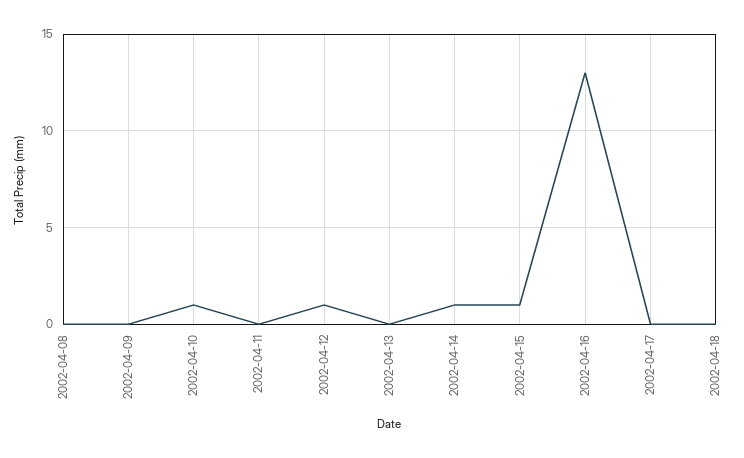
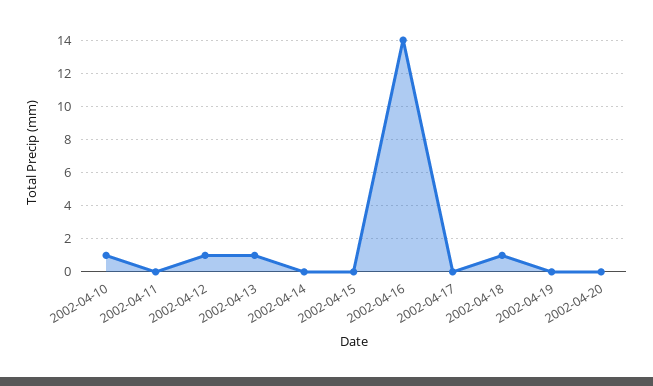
2002-04-08: 0 -> none
2002-04-09: 0 -> none
2002-04-13: 0 -> 1
2002-04-14: 1 -> 0
2002-04-15: 1 -> 0
2002-04-16: 13 -> 14
2002-04-18: 0 -> 1
2002-04-19: none -> 0
2002-04-20: none -> 0

